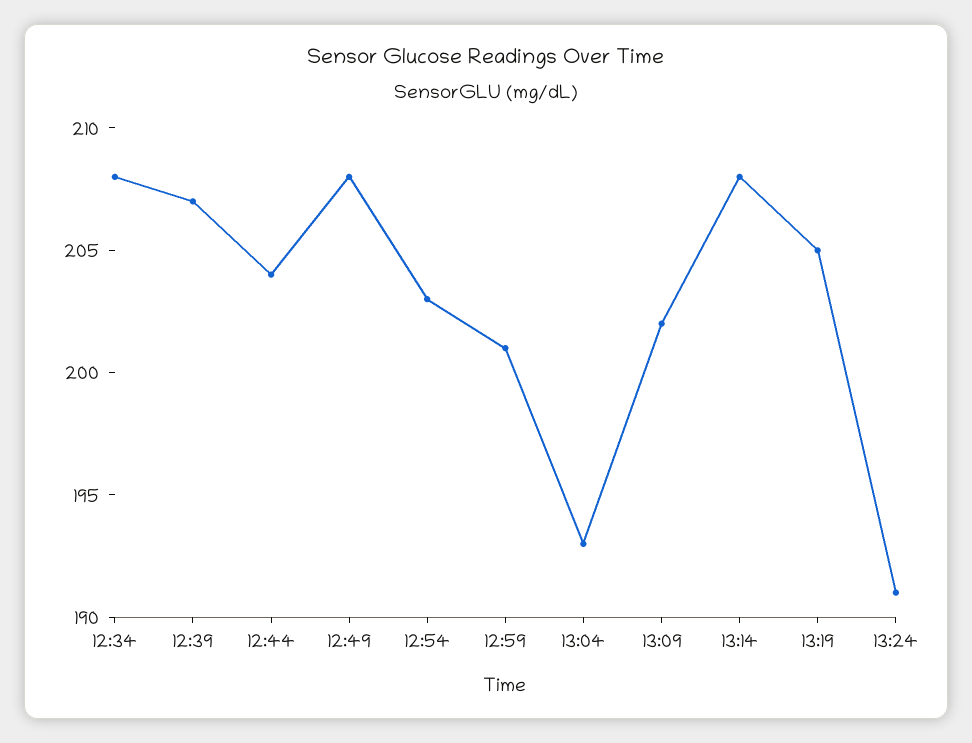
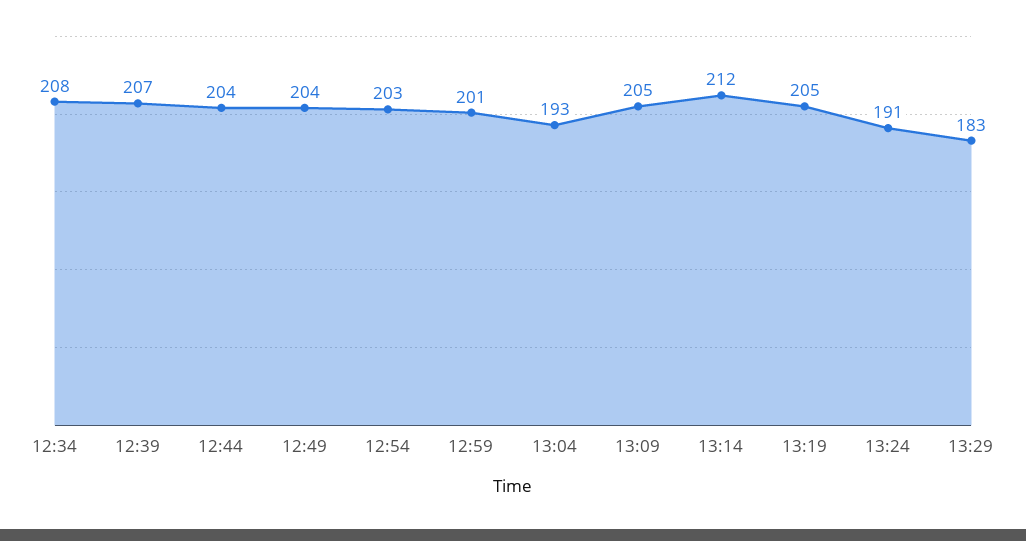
12:49: 208 -> 204
13:09: 202 -> 205
13:14: 208 -> 212
13:29: none -> 183

